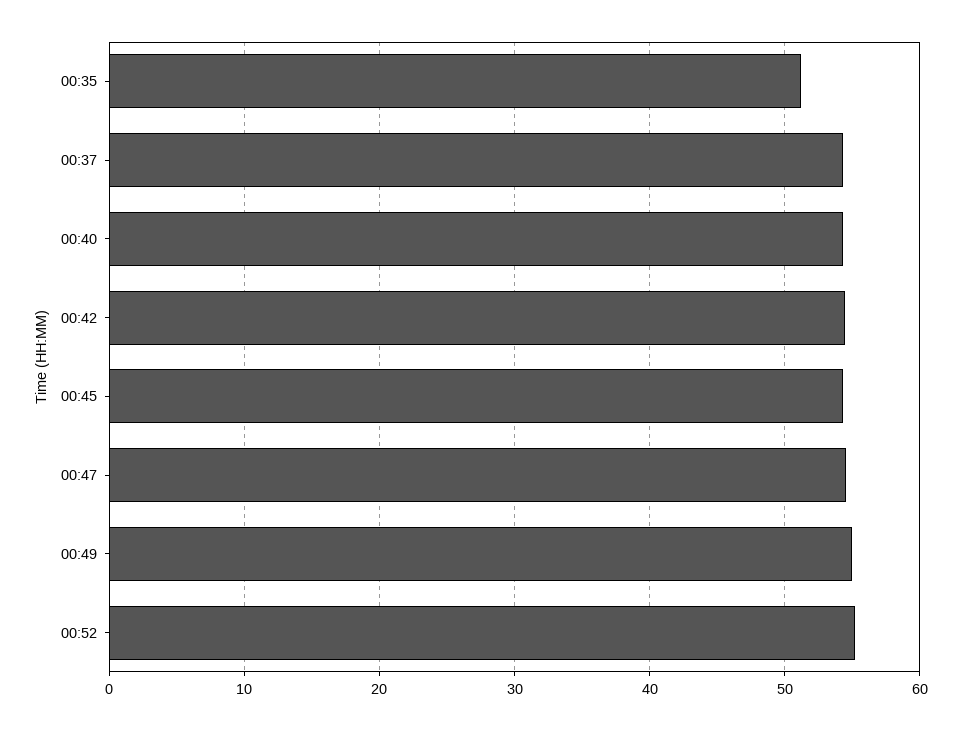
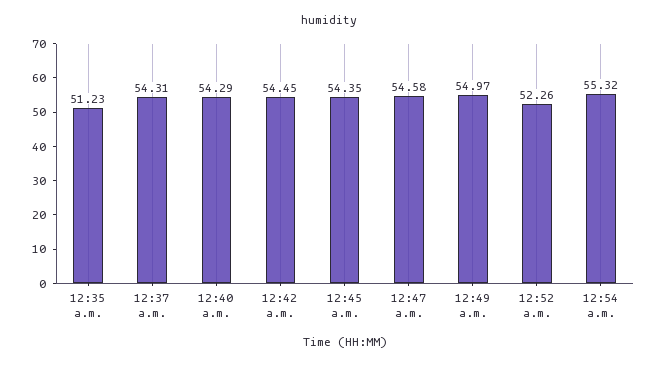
00:52: 55 -> 52.26
12:54 a.m.: none -> 55.32

